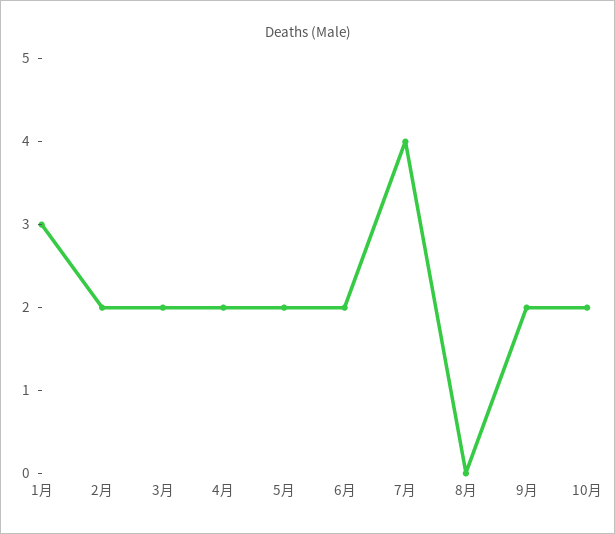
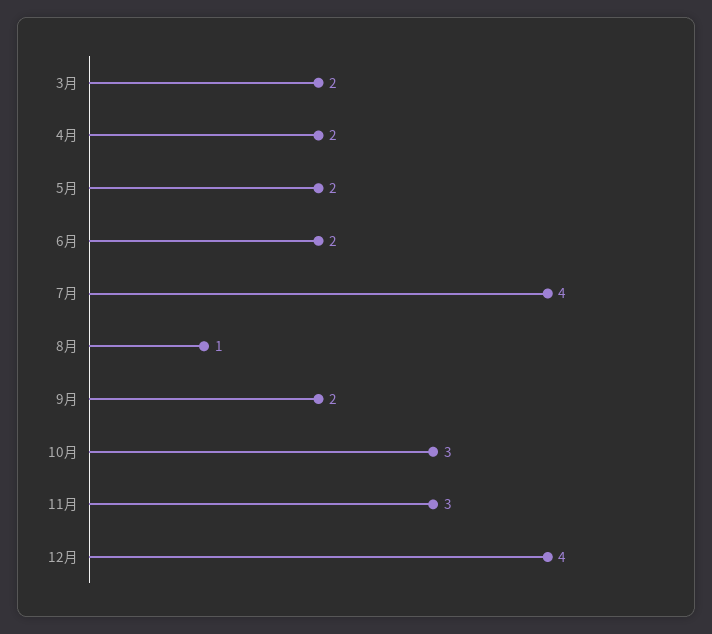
1月: 3 -> none
2月: 2 -> none
8月: 0 -> 1
10月: 2 -> 3
11月: none -> 3
12月: none -> 4

